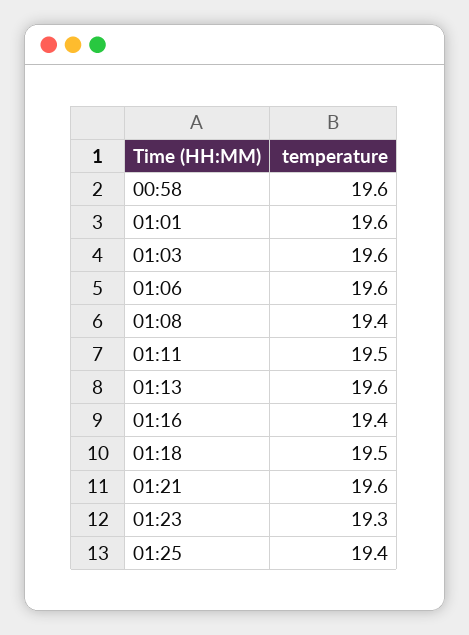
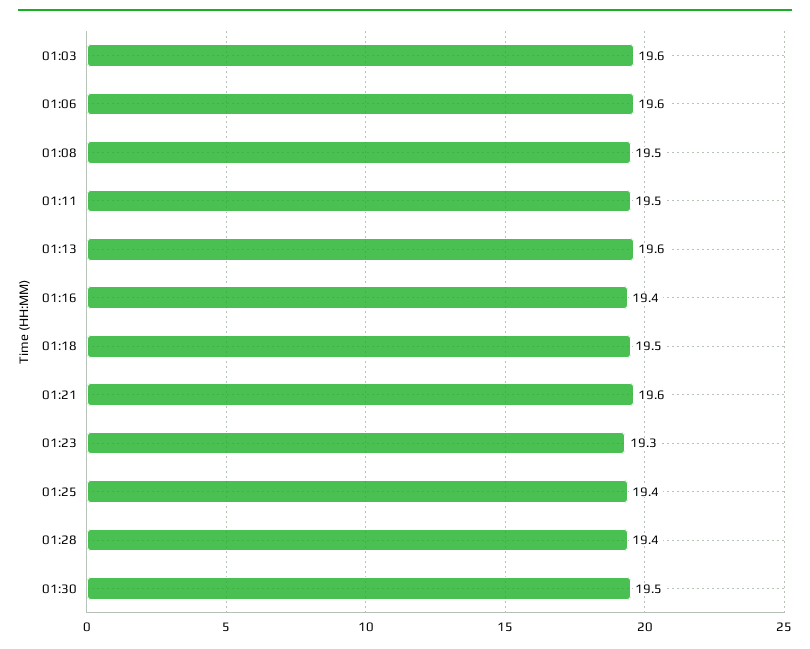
00:58: 19.6 -> none
01:01: 19.6 -> none
01:08: 19.4 -> 19.5
01:28: none -> 19.4
01:30: none -> 19.5

